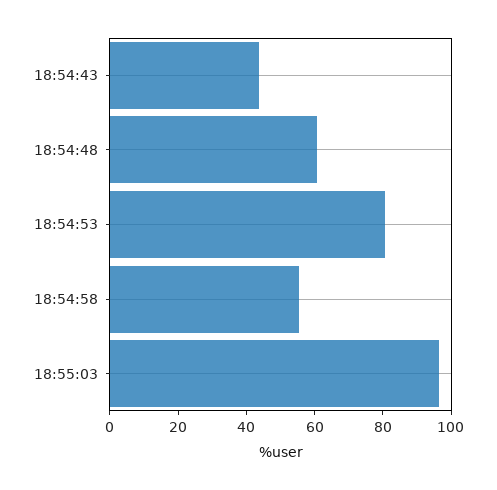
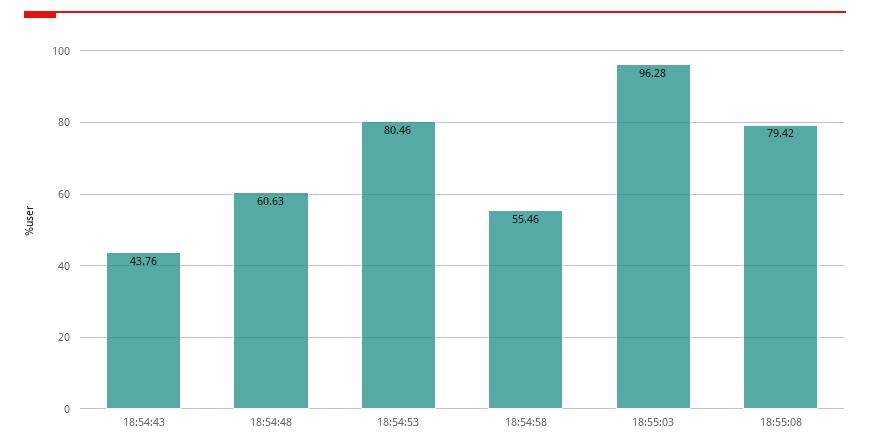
18:55:08: none -> 79.42

